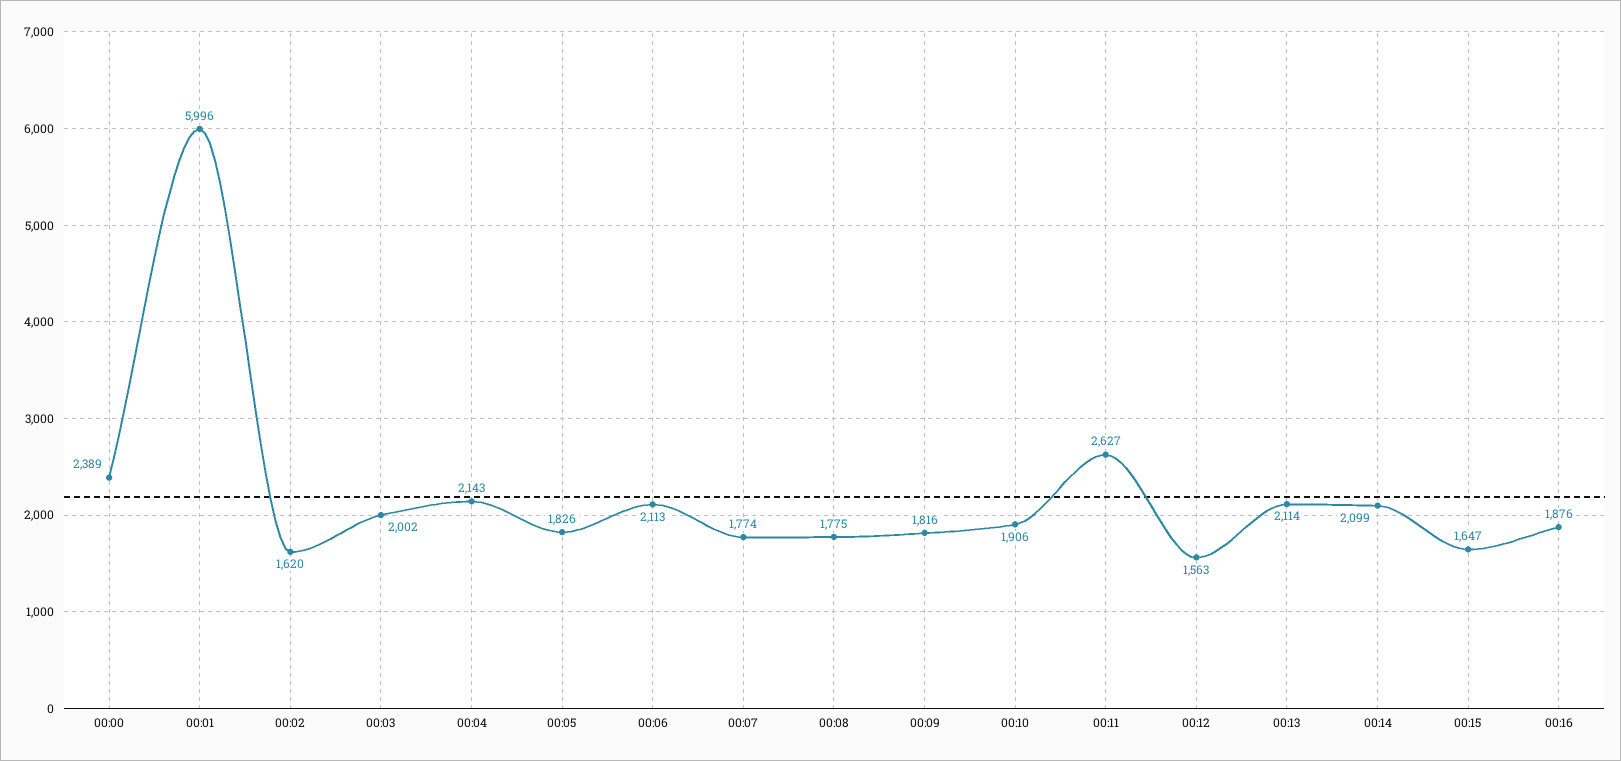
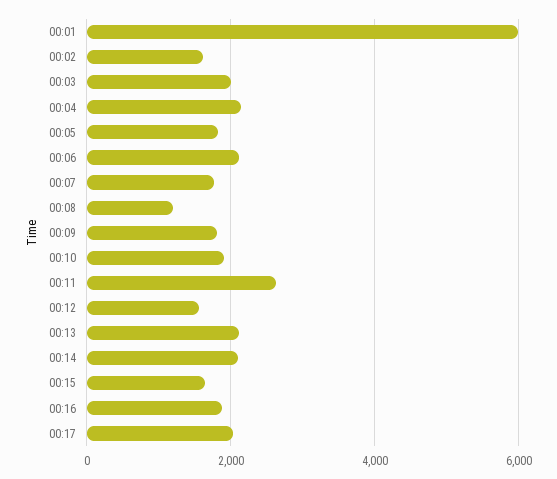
00:00: 2389 -> none
00:08: 1775 -> 1200
00:17: none -> 2000

